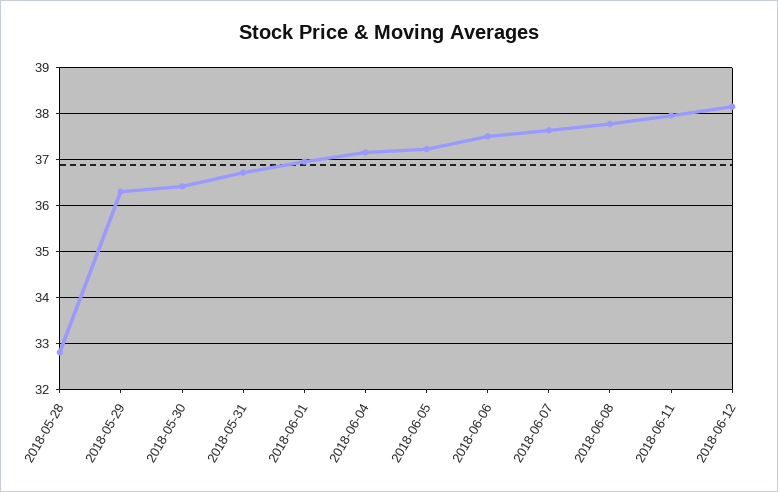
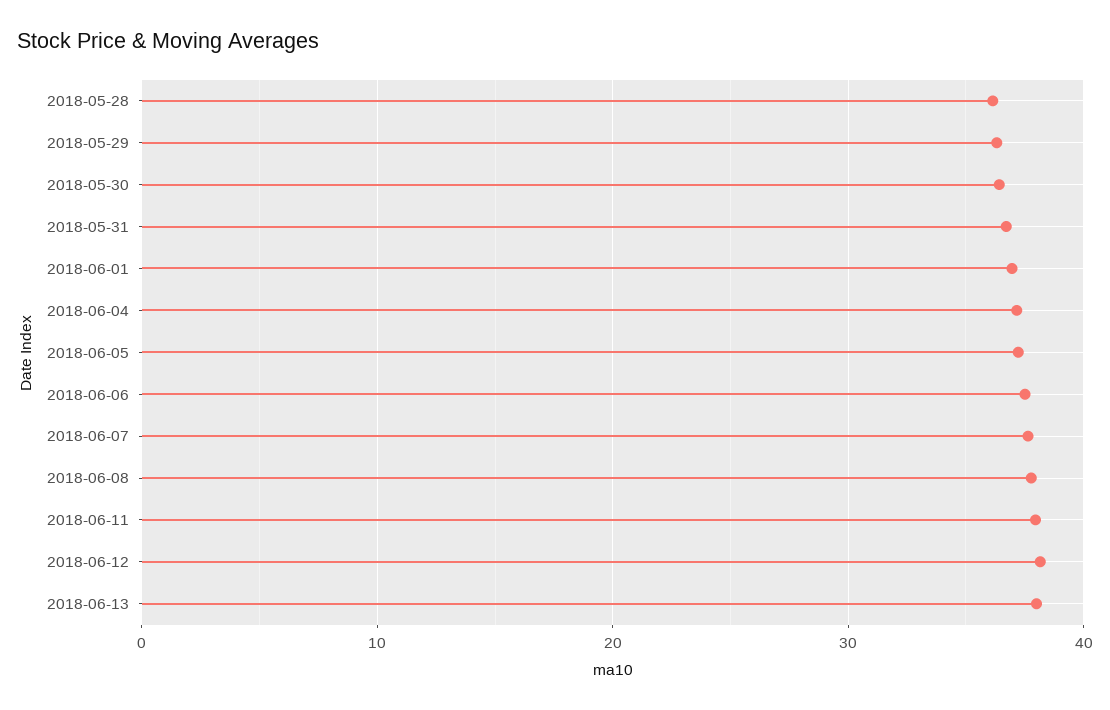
2018-05-28: 32.8 -> 36
2018-06-13: none -> 38

